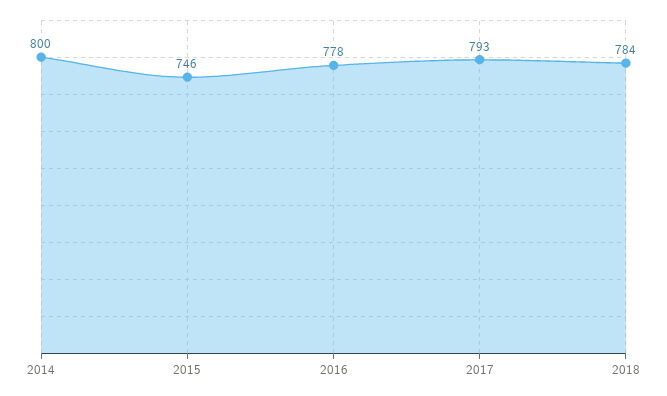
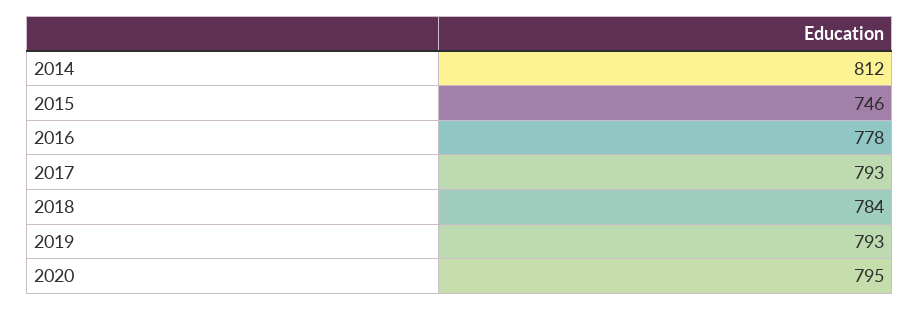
2014: 800 -> 812
2019: none -> 793
2020: none -> 795

